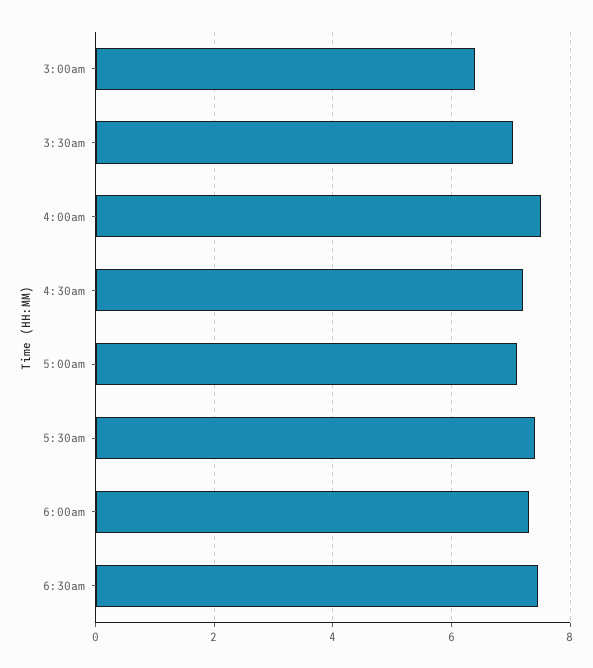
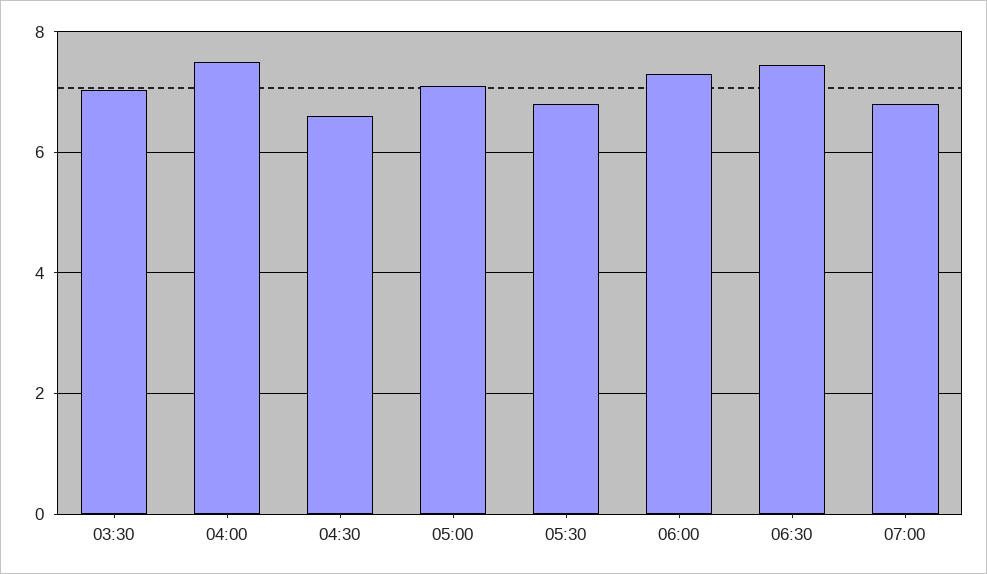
3:00am: 6.4 -> none
4:30am: 7.2 -> 6.6
5:30am: 7.4 -> 6.8
07:00: none -> 6.8

